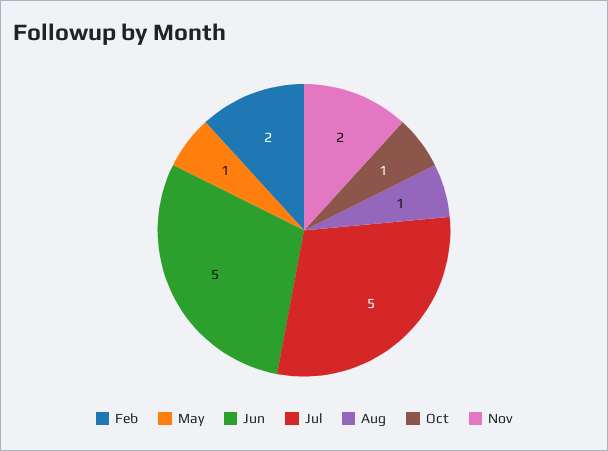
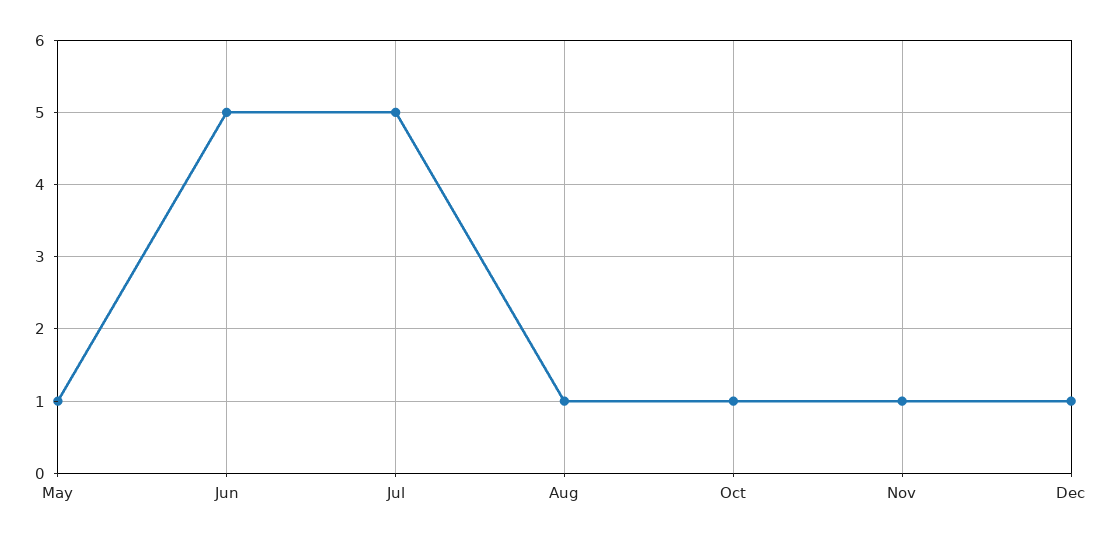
Feb: 2 -> none
Nov: 2 -> 1
Dec: none -> 1

